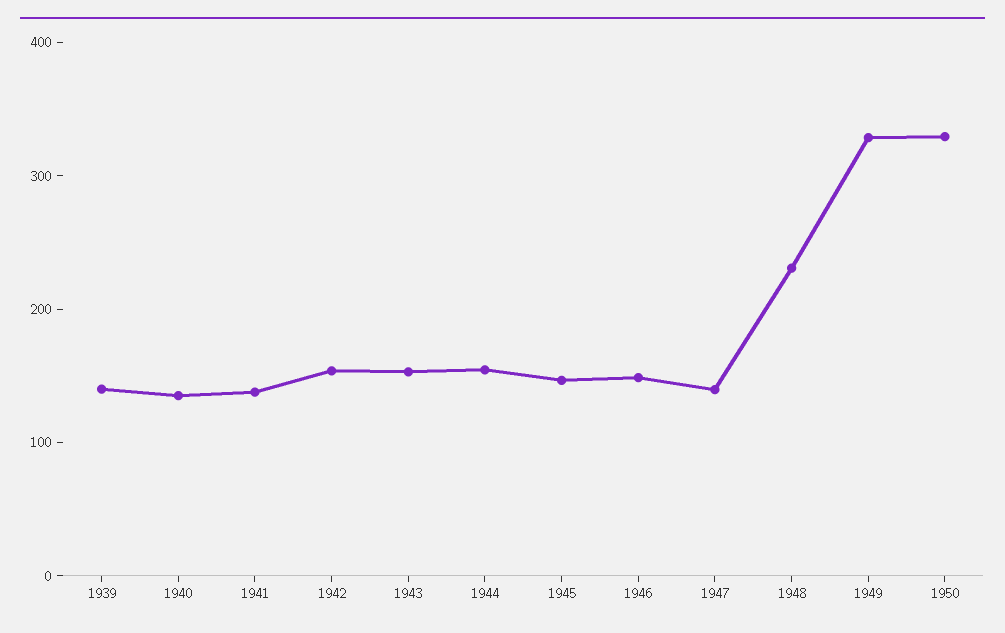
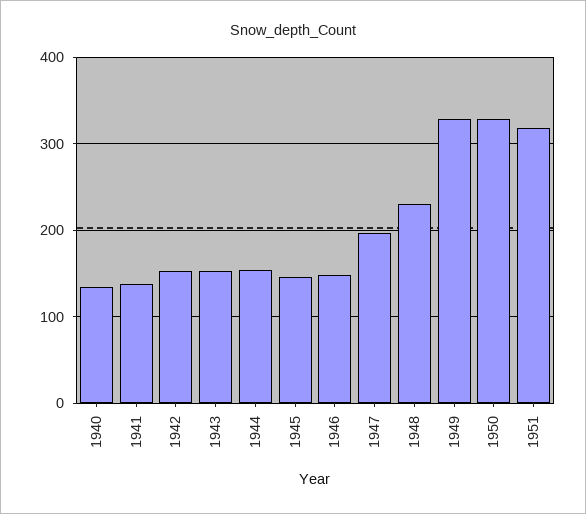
1939: 140 -> none
1947: 140 -> 200
1951: none -> 320

